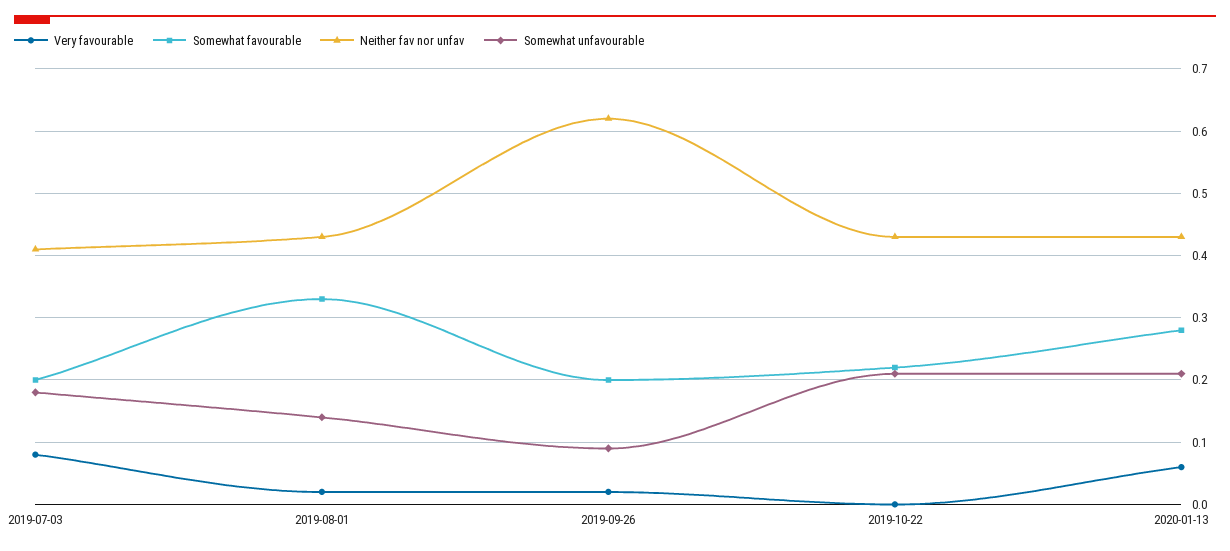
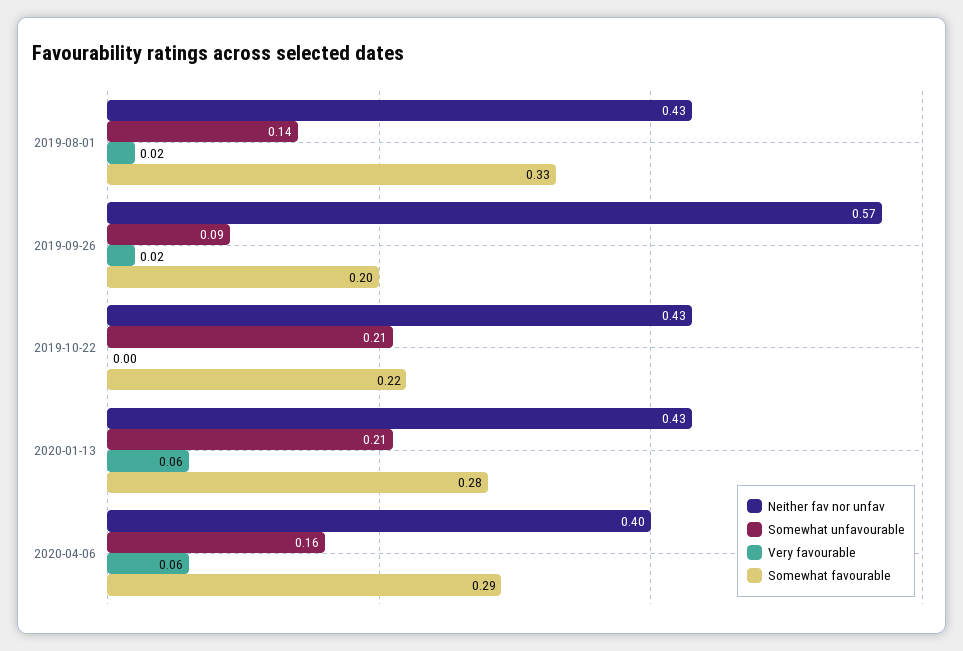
Very favourable, 2019-07-03: 0.08 -> none
Somewhat favourable, 2019-07-03: 0.2 -> none
Neither fav nor unfav, 2019-07-03: 0.41 -> none
Somewhat unfavourable, 2019-07-03: 0.18 -> none
Neither fav nor unfav, 2019-09-26: 0.62 -> 0.57
Neither fav nor unfav, 2020-04-06: none -> 0.4
Somewhat unfavourable, 2020-04-06: none -> 0.16
Very favourable, 2020-04-06: none -> 0.06
Somewhat favourable, 2020-04-06: none -> 0.29

